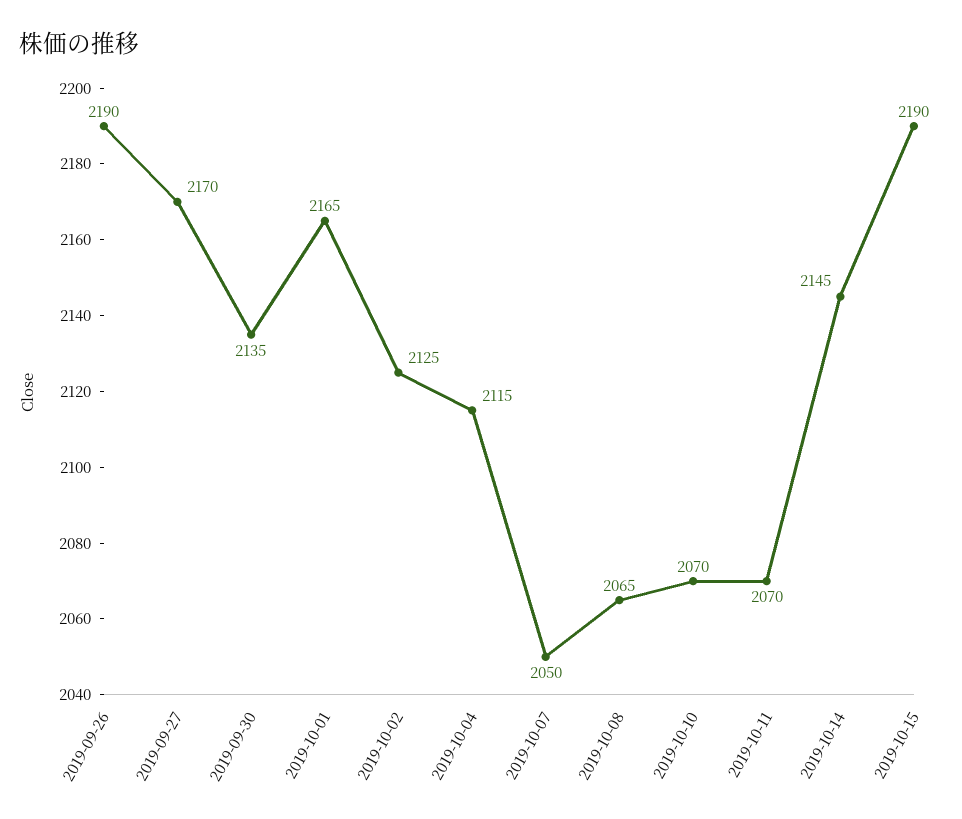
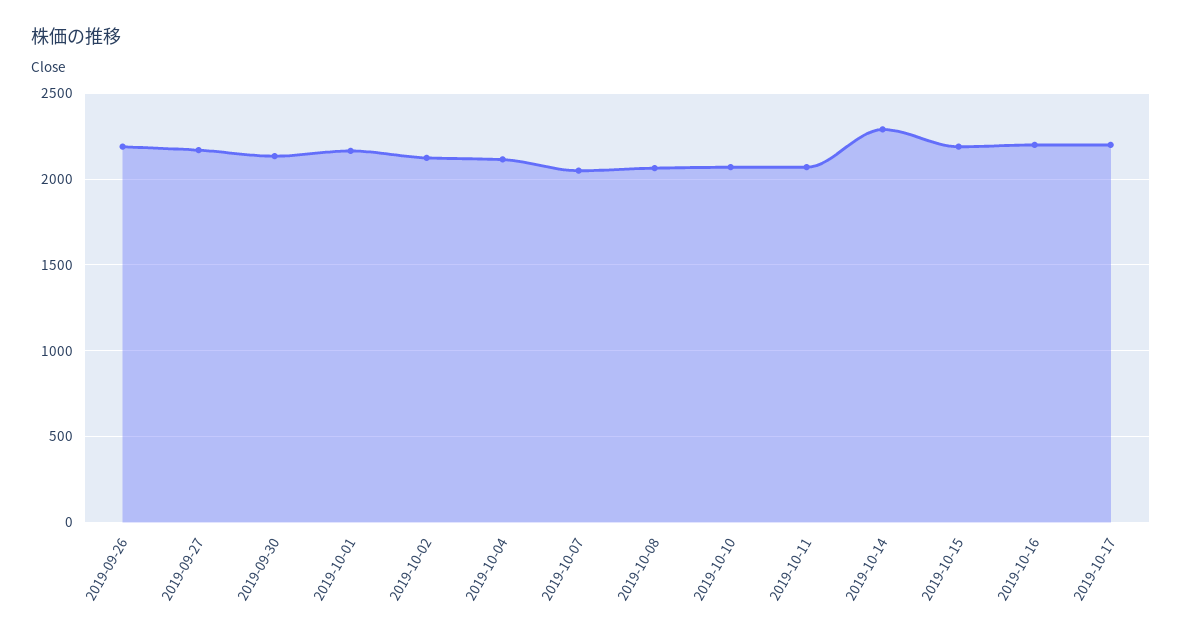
2019-10-14: 2145 -> 2300
2019-10-16: none -> 2200
2019-10-17: none -> 2200

